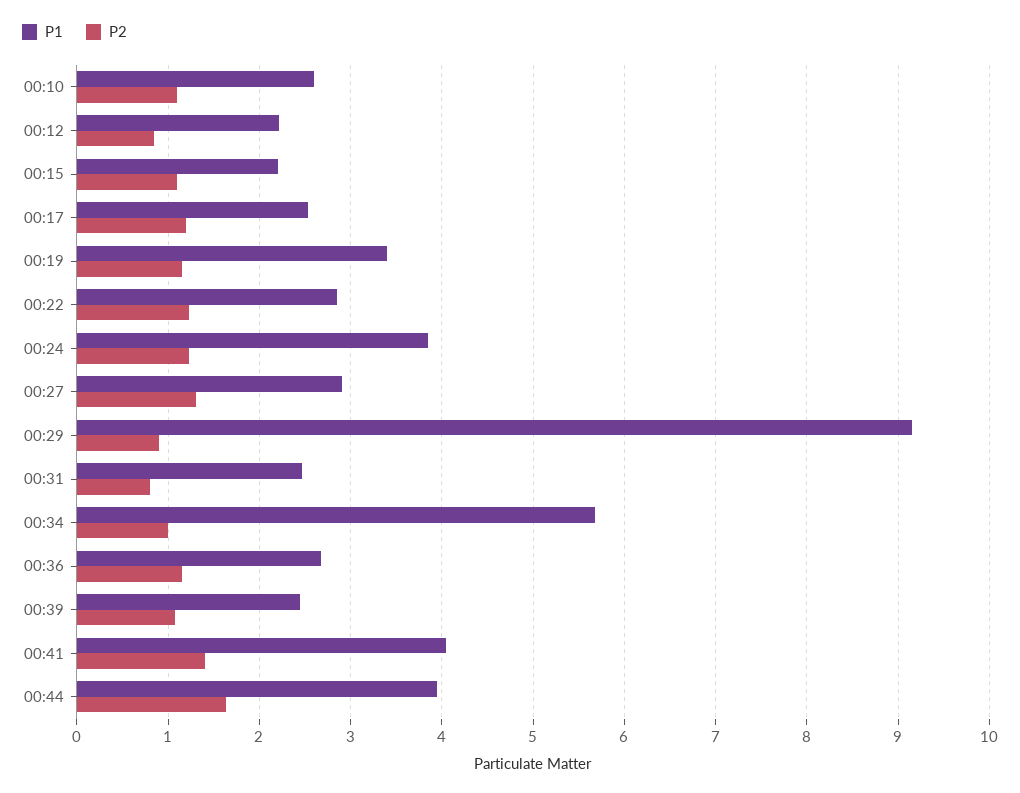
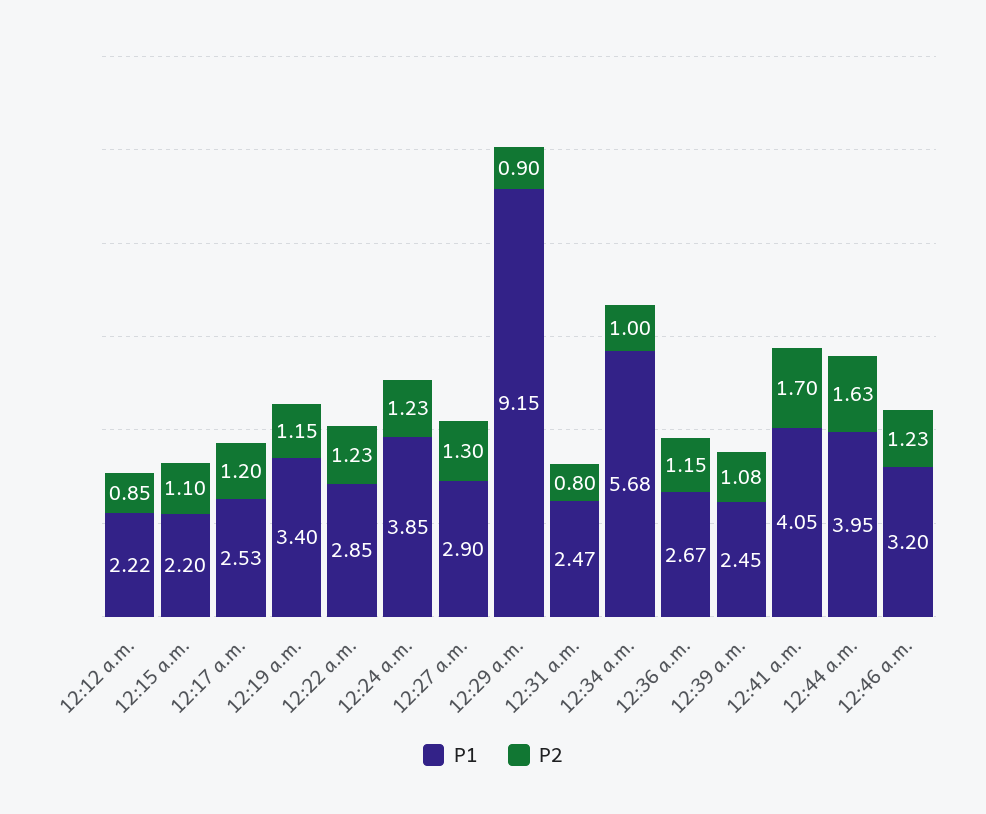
P1, 00:10: 2.6 -> none
P2, 00:10: 1.1 -> none
P2, 00:41: 1.4 -> 1.7
P1, 12:46 a.m.: none -> 3.2
P2, 12:46 a.m.: none -> 1.23

